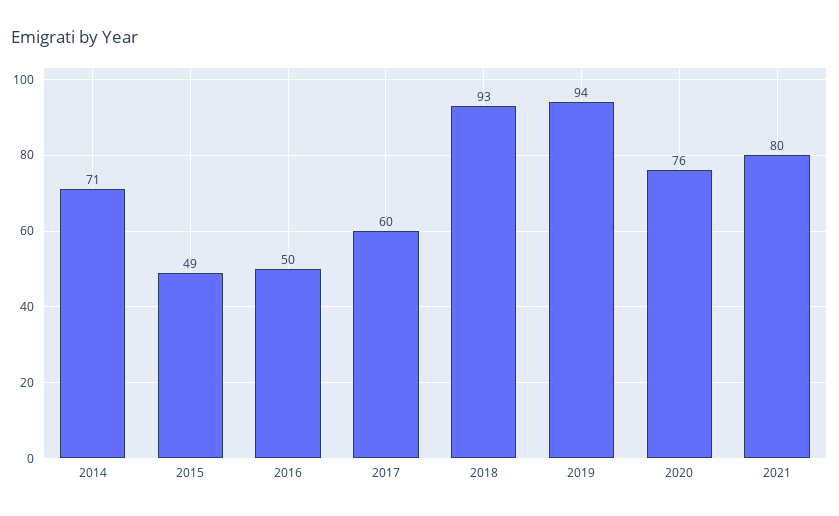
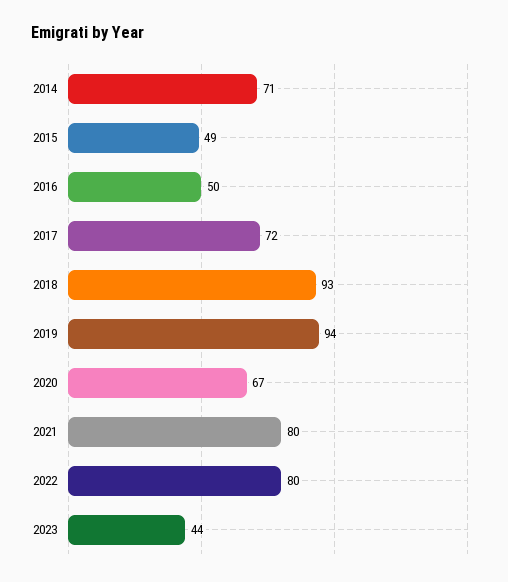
2017: 60 -> 72
2020: 76 -> 67
2022: none -> 80
2023: none -> 44

